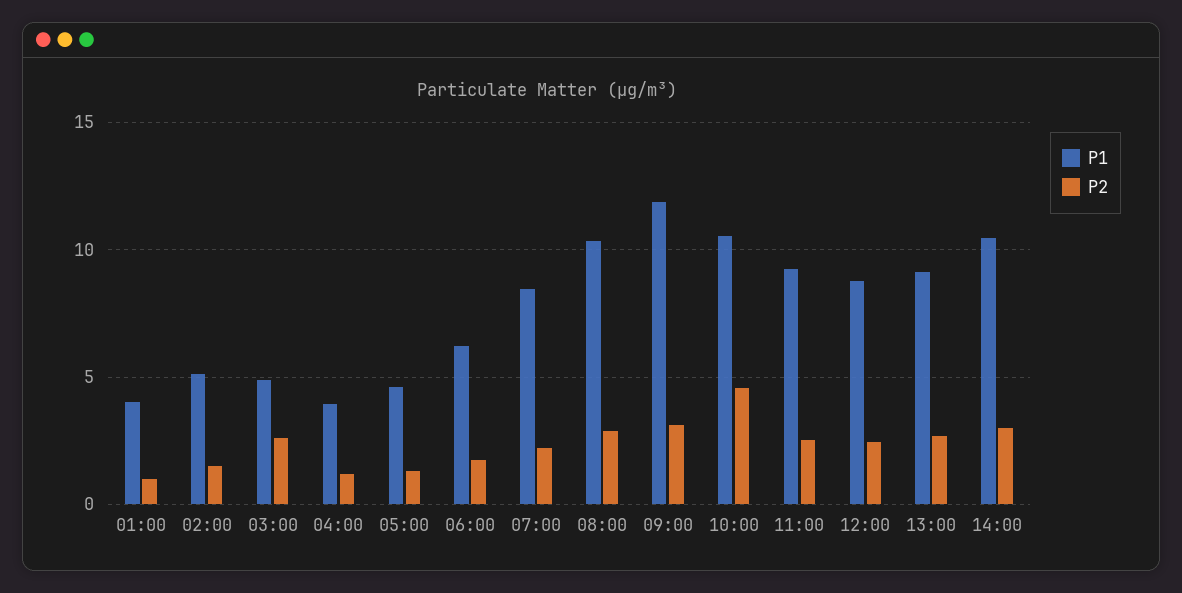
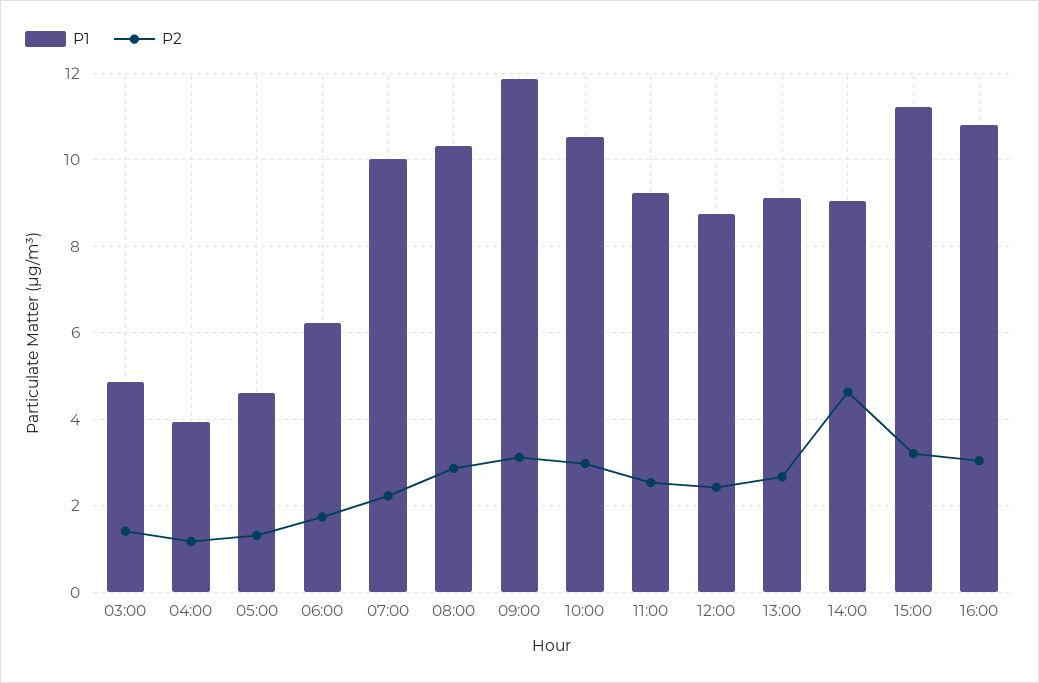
P1, 01:00: 4 -> none
P2, 01:00: 1 -> none
P1, 02:00: 5 -> none
P2, 02:00: 1.5 -> none
P2, 03:00: 2.5 -> 1.4
P1, 07:00: 8.5 -> 10
P2, 10:00: 4.5 -> 3
P1, 14:00: 10.5 -> 9
P2, 14:00: 3 -> 4.6
P1, 15:00: none -> 11.2
P2, 15:00: none -> 3.2
P1, 16:00: none -> 10.8
P2, 16:00: none -> 3

